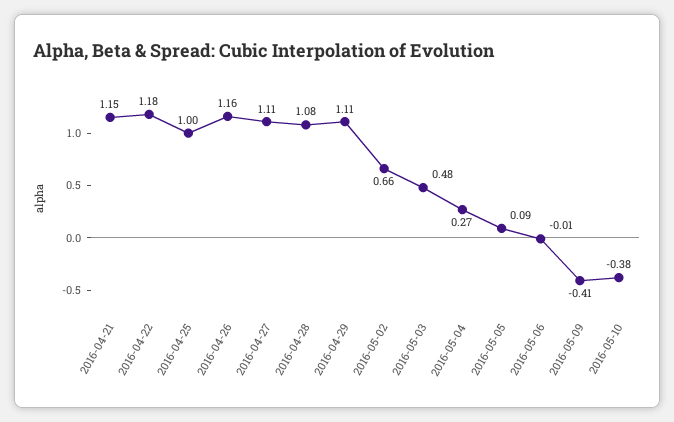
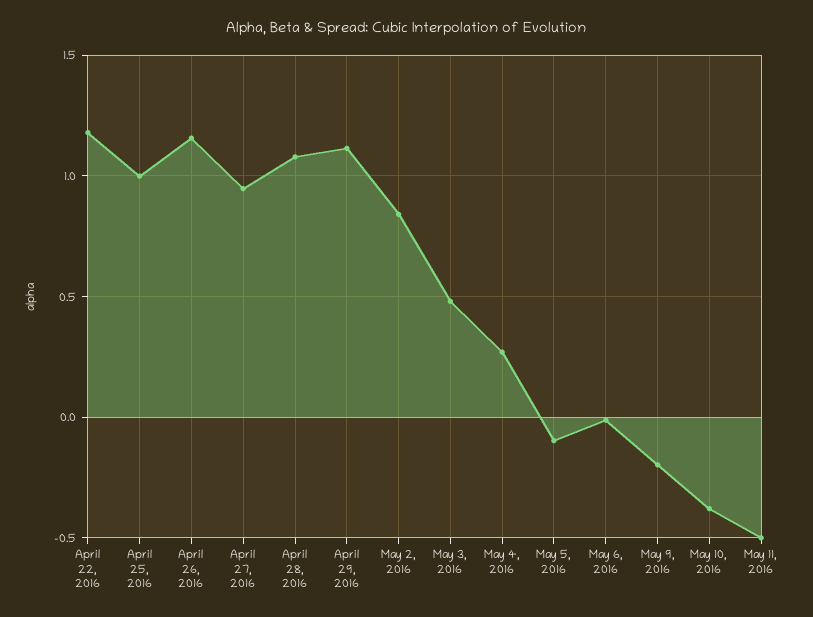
2016-04-21: 1.15 -> none
2016-04-27: 1.11 -> 0.95
2016-05-02: 0.66 -> 0.85
2016-05-05: 0.09 -> -0.1
2016-05-09: -0.41 -> -0.2
May 11, 2016: none -> -0.5

